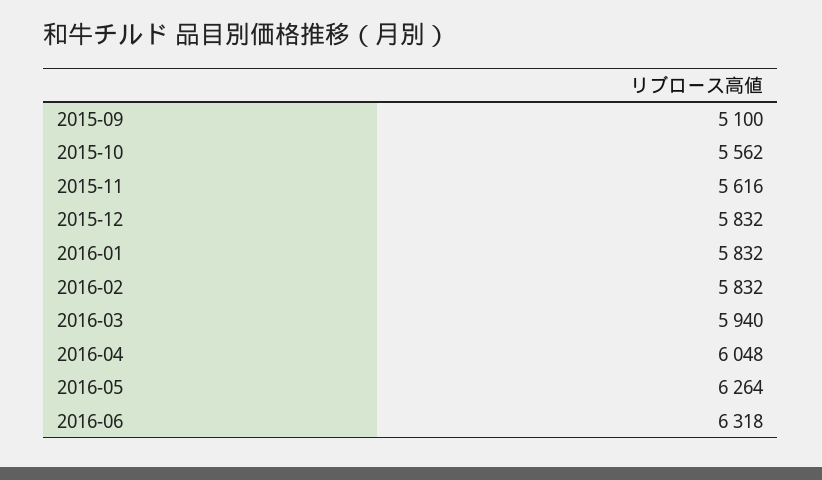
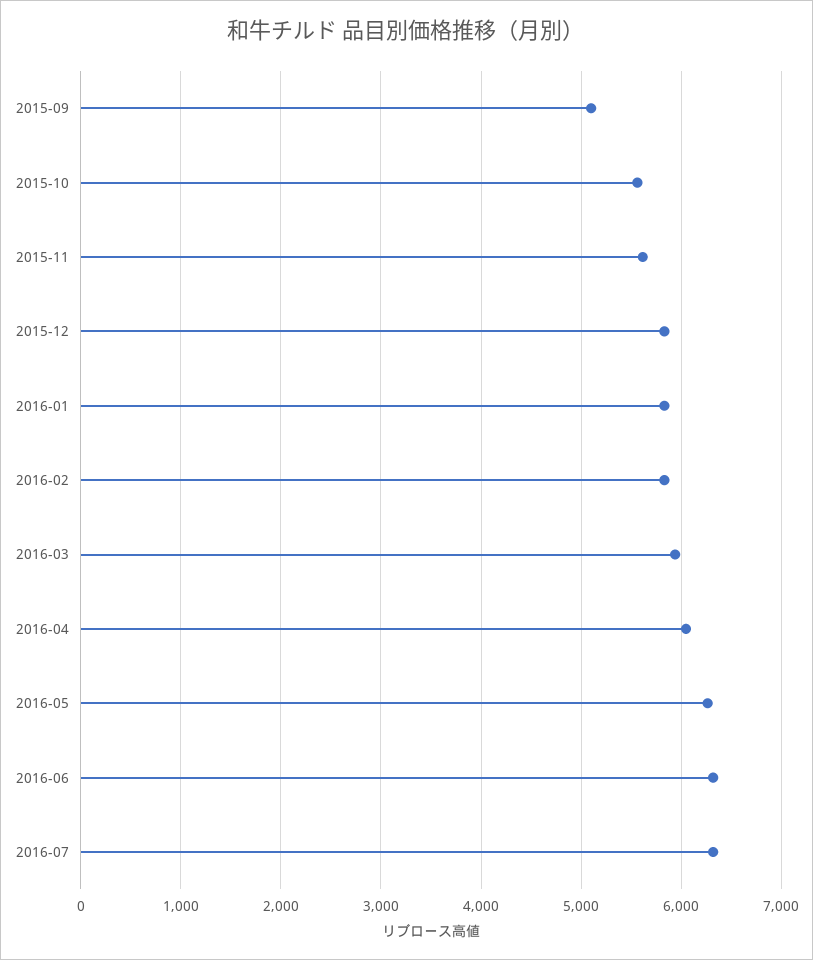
2016-07: none -> 6300

